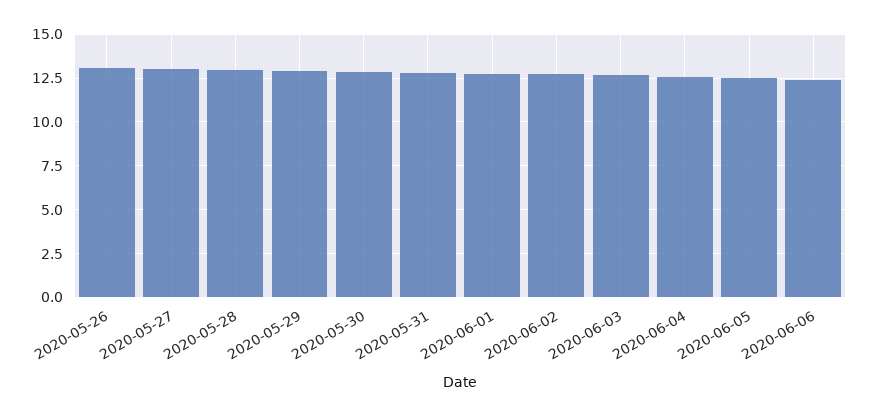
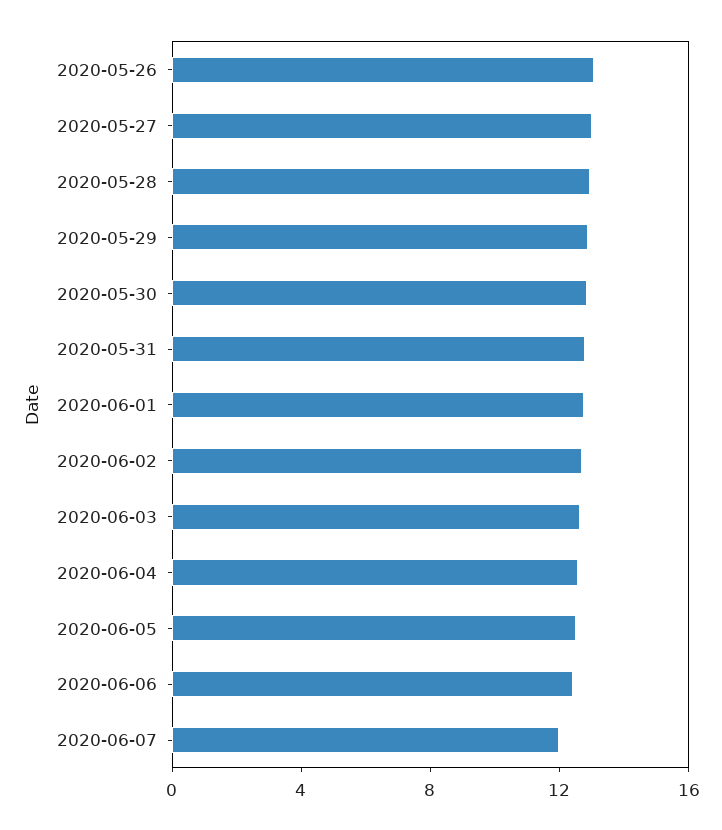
2020-06-07: none -> 12

